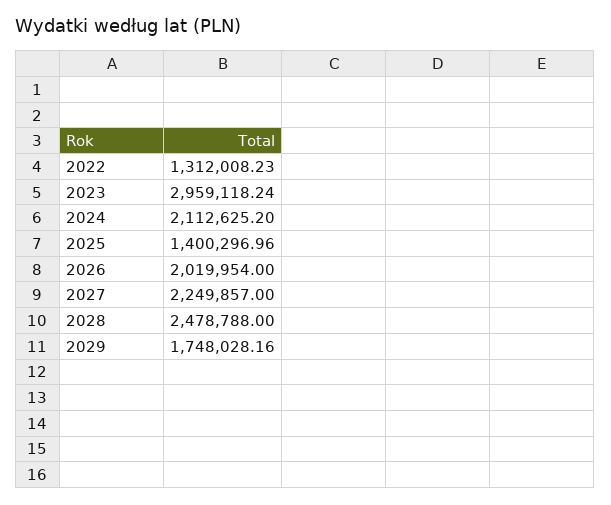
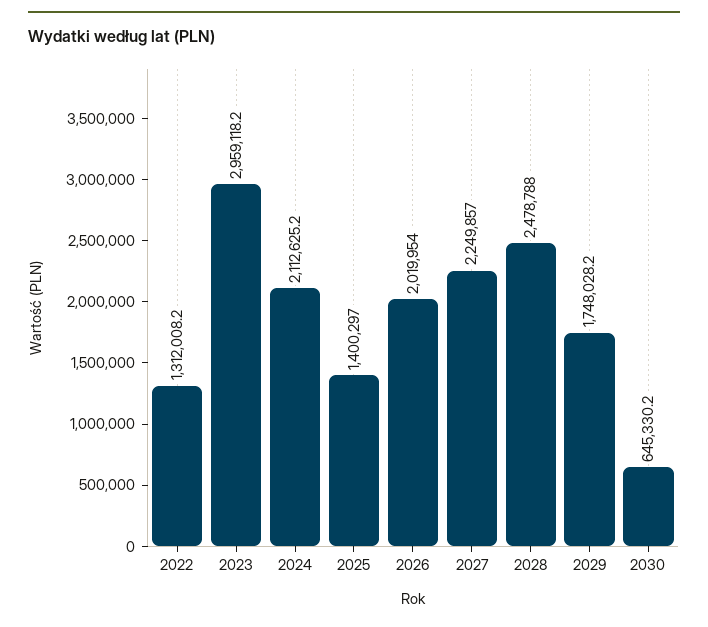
2030: none -> 645330.2

